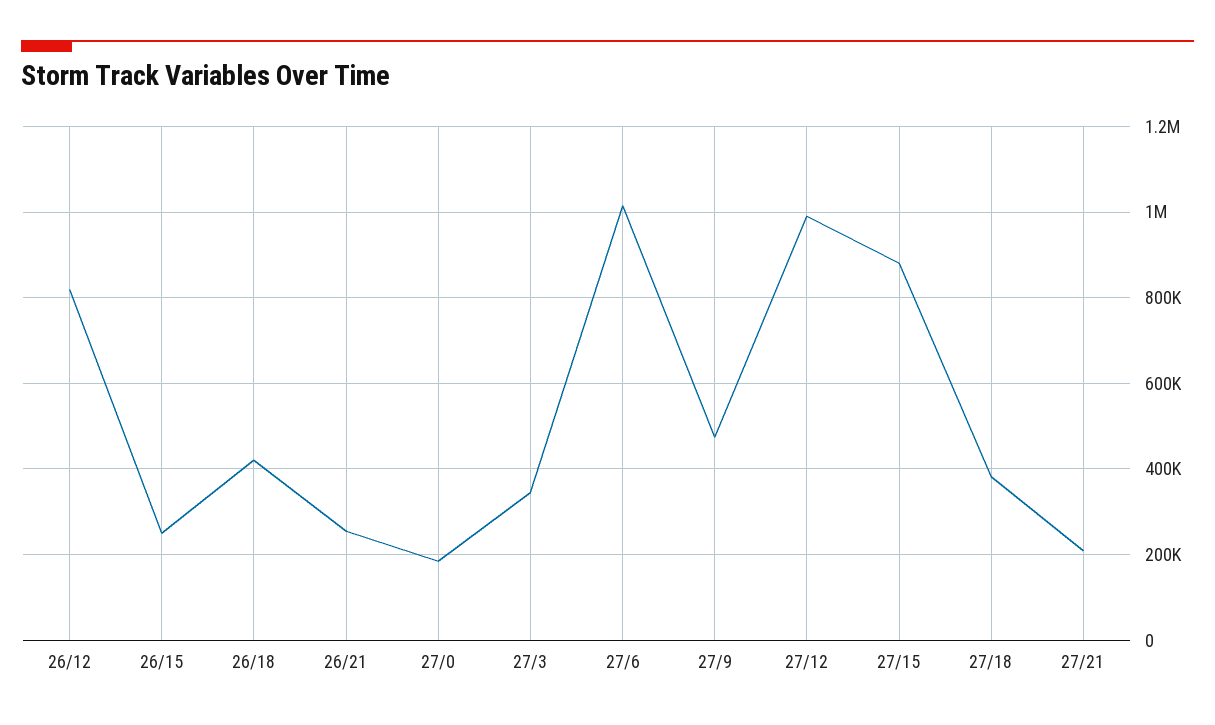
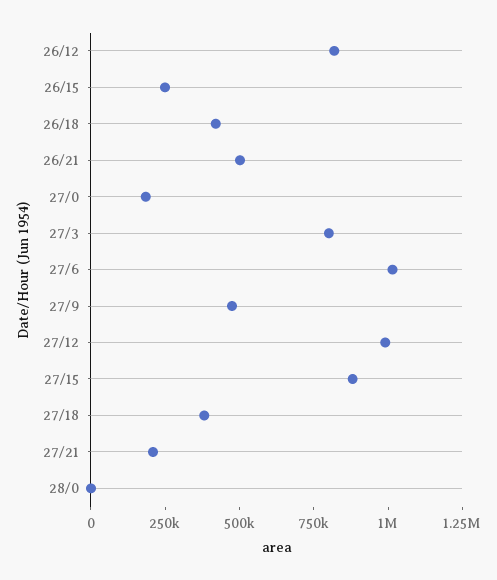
26/21: 260000 -> 500000
27/3: 340000 -> 800000
28/0: none -> 0

